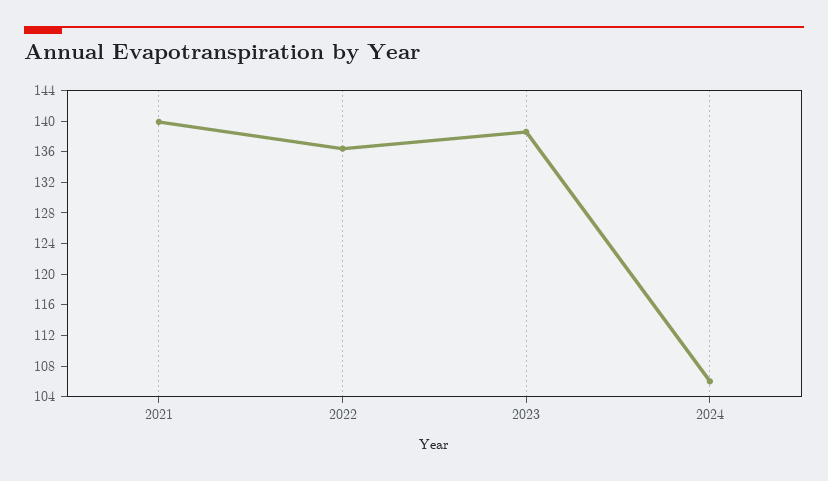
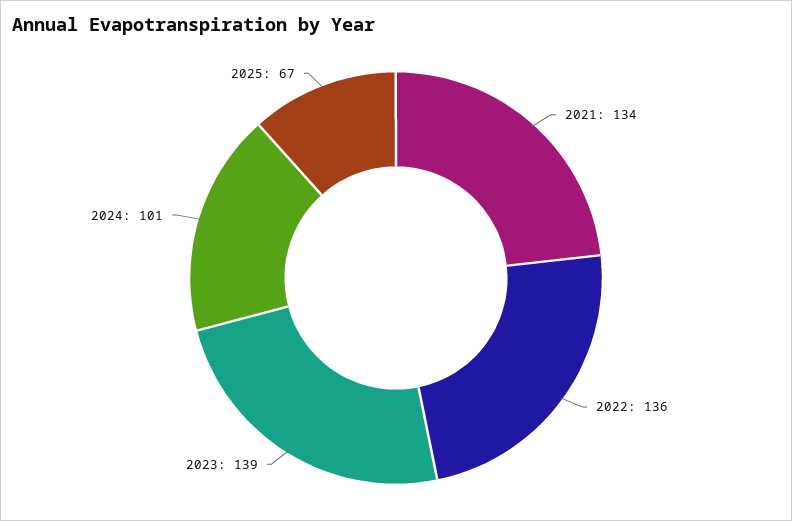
2021: 140 -> 134
2024: 106 -> 101
2025: none -> 67

